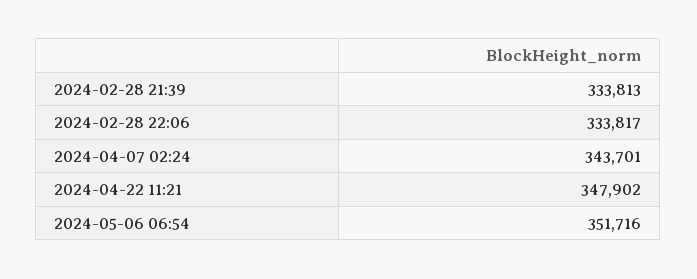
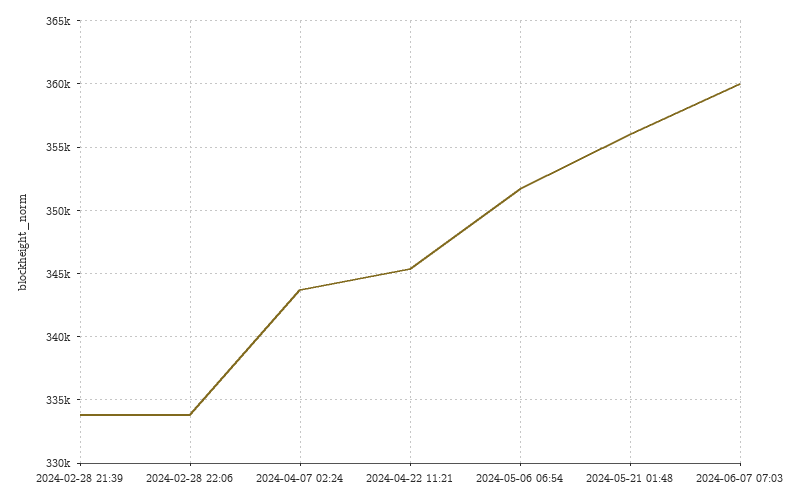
2024-04-22 11:21: 347902 -> 345500
2024-05-21 01:48: none -> 356000
2024-06-07 07:03: none -> 360000

